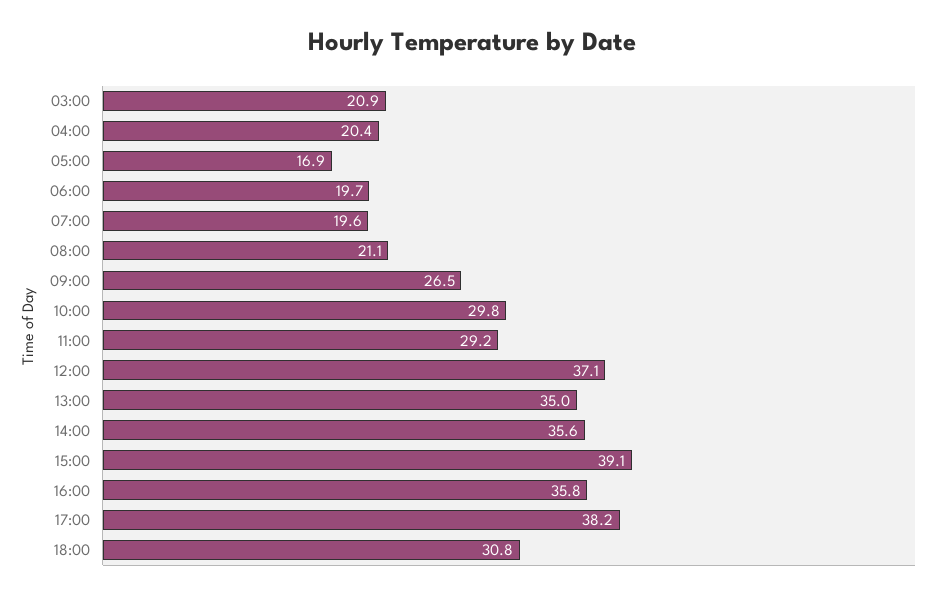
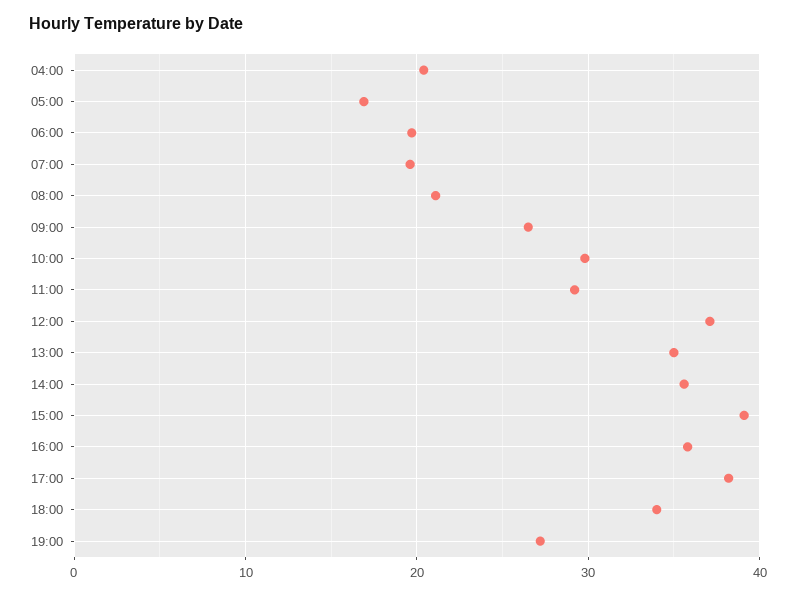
03:00: 20.9 -> none
18:00: 30.8 -> 34
19:00: none -> 27

